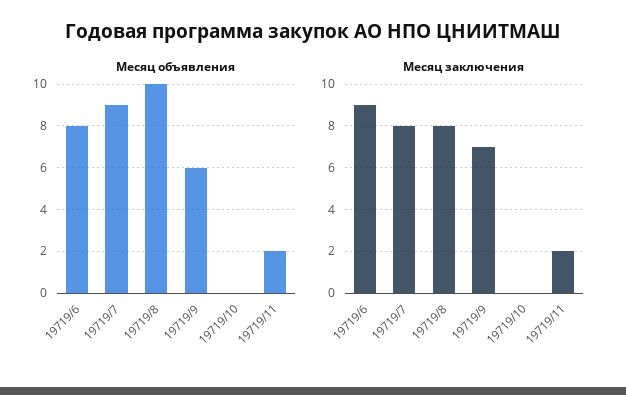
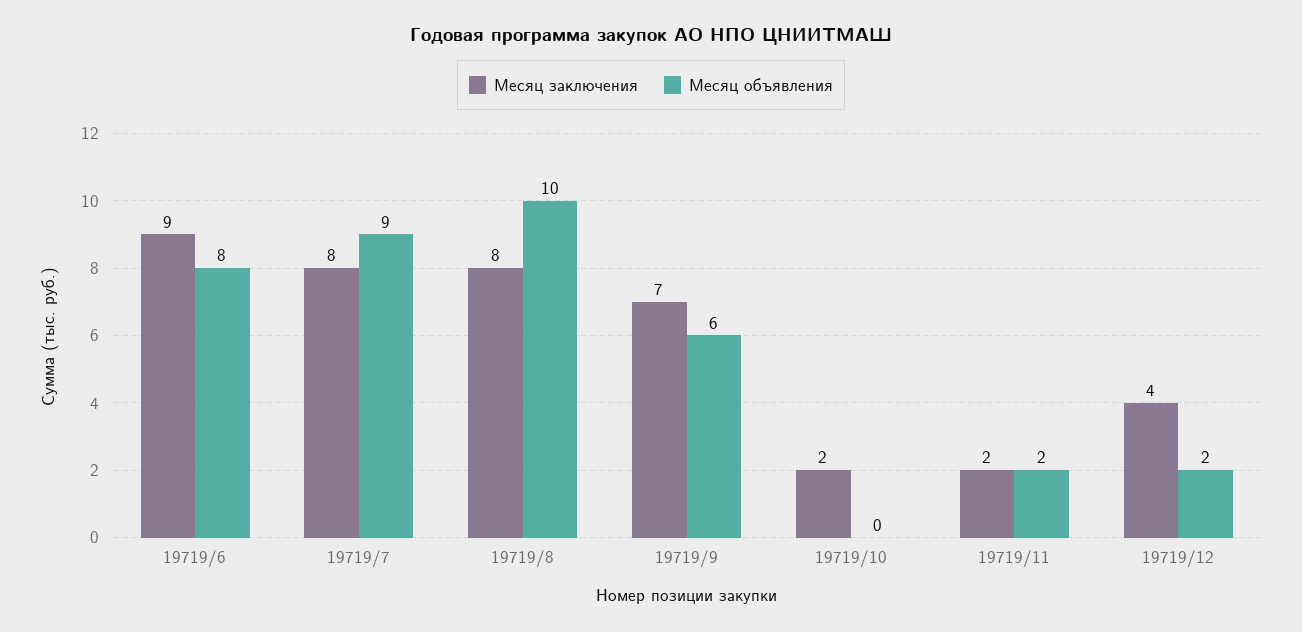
Месяц заключения, 19719/10: 0 -> 2
Месяц заключения, 19719/12: none -> 4
Месяц объявления, 19719/12: none -> 2

